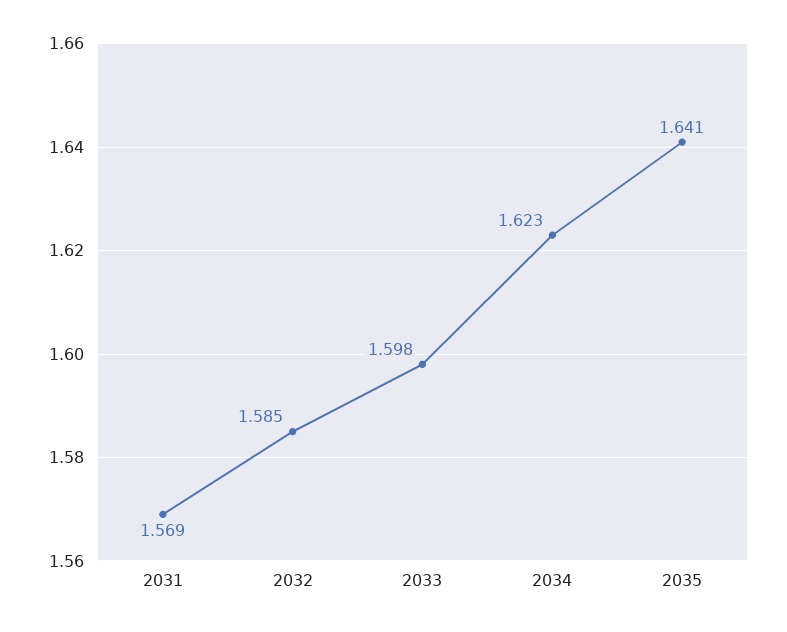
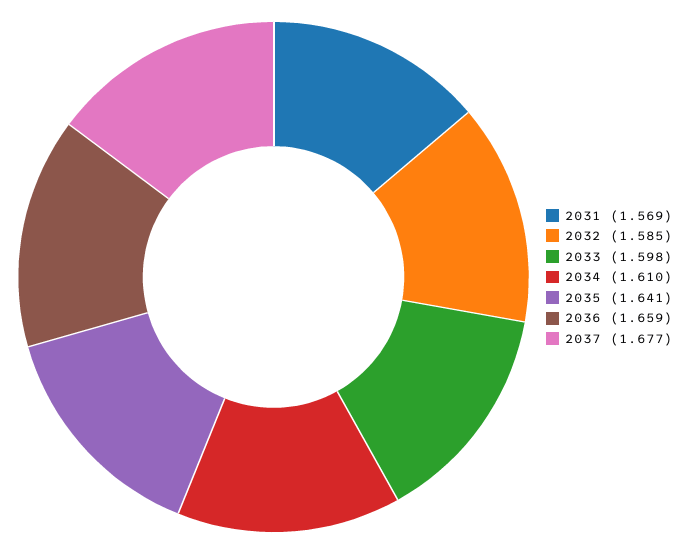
2034: 1.623 -> 1.61
2036: none -> 1.659
2037: none -> 1.677

